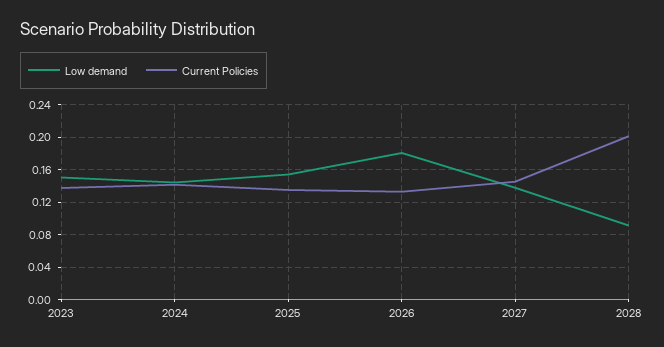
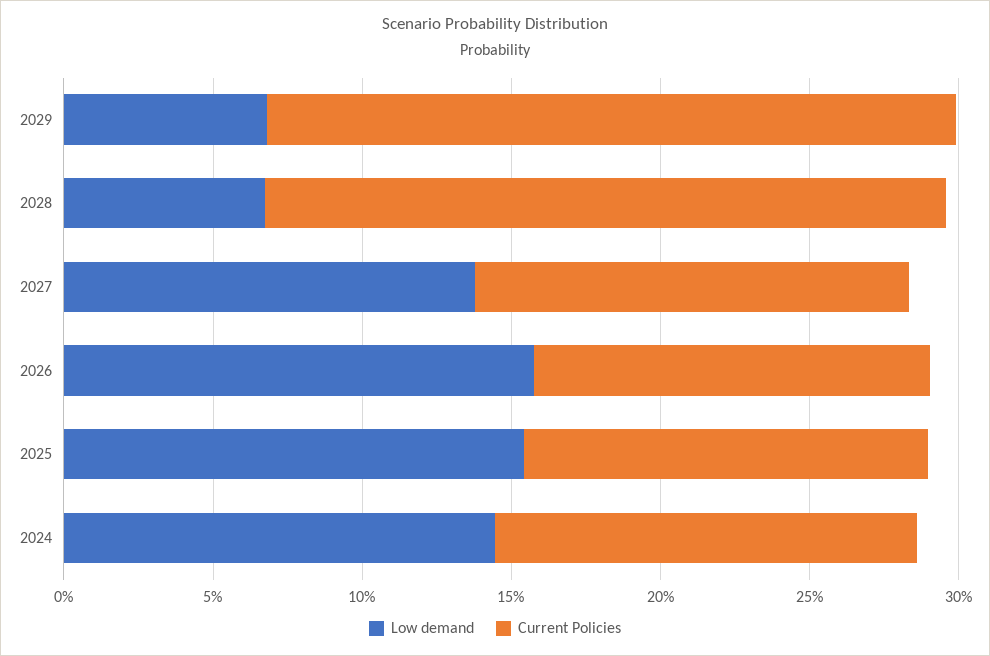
Low demand, 2023: 0.15 -> none
Current Policies, 2023: 0.14 -> none
Low demand, 2026: 0.18 -> 0.16
Low demand, 2028: 0.09 -> 0.07
Current Policies, 2028: 0.2 -> 0.23
Low demand, 2029: none -> 0.07
Current Policies, 2029: none -> 0.23

